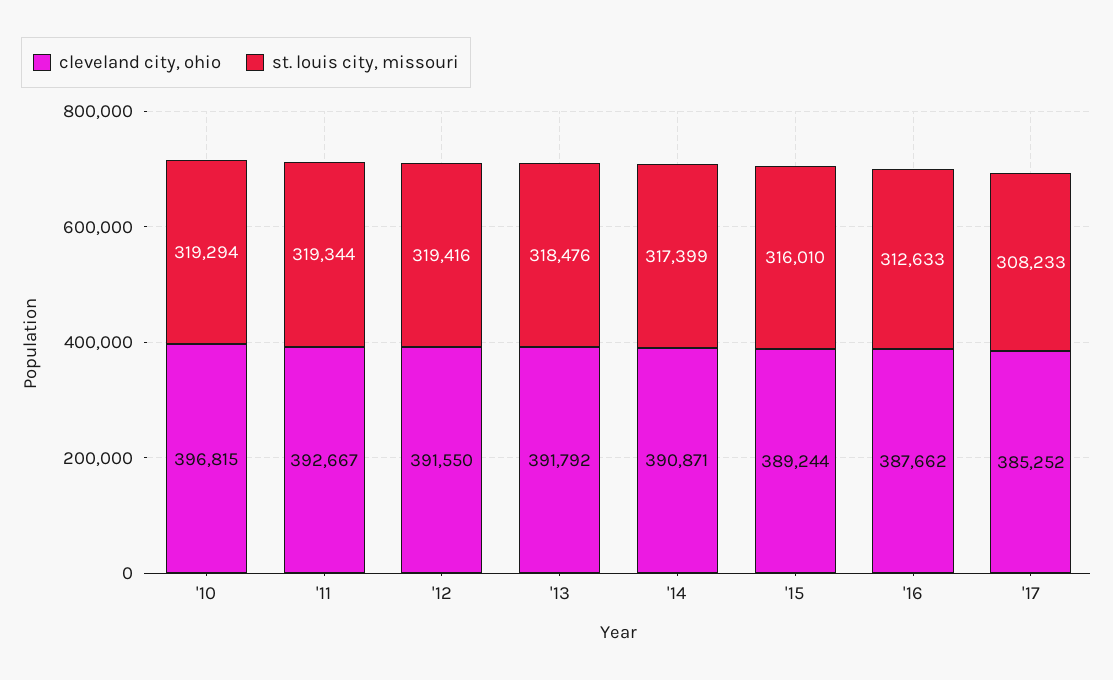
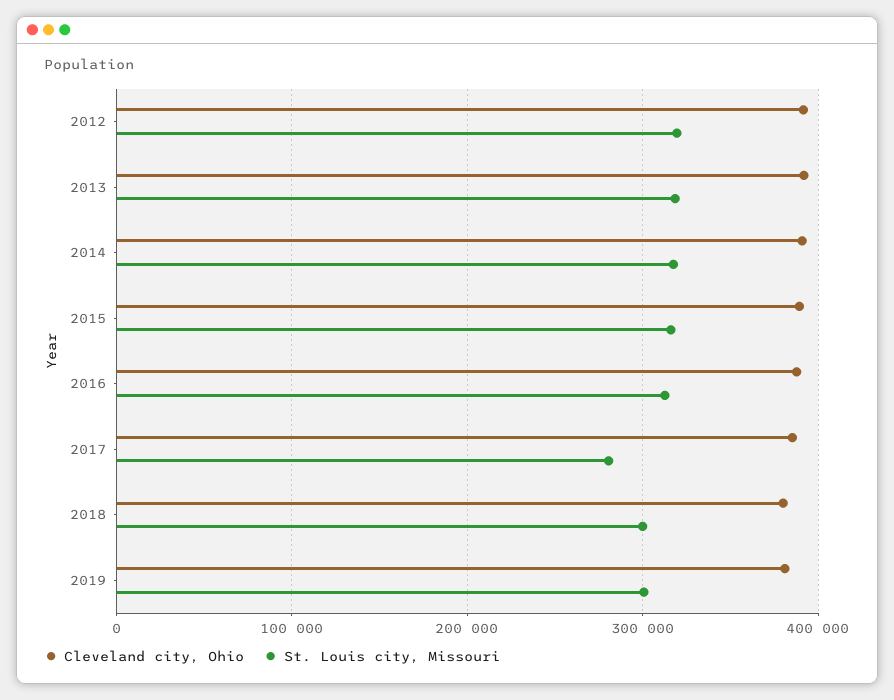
cleveland city, ohio, '10: 396815 -> none
st. louis city, missouri, '10: 319294 -> none
cleveland city, ohio, '11: 392667 -> none
st. louis city, missouri, '11: 319344 -> none
st. louis city, missouri, '17: 308233 -> 280000
cleveland city, ohio, 2018: none -> 380000
st. louis city, missouri, 2018: none -> 300000
cleveland city, ohio, 2019: none -> 380000
st. louis city, missouri, 2019: none -> 300000

